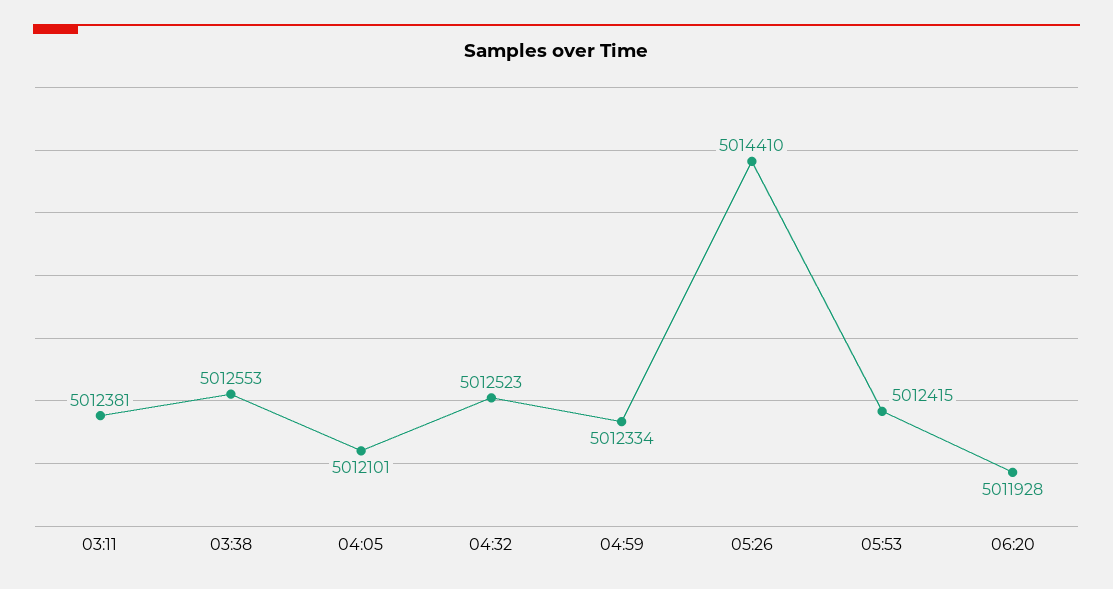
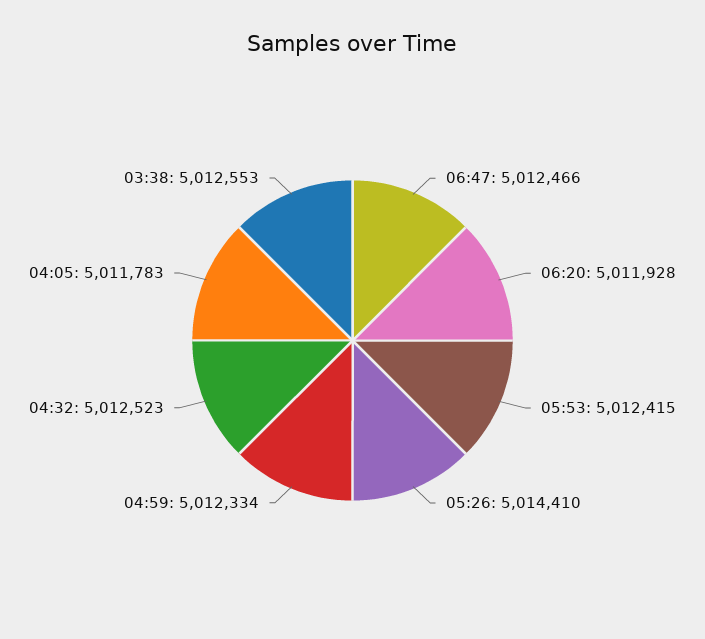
03:11: 5012381 -> none
04:05: 5012101 -> 5011783
06:47: none -> 5012466

